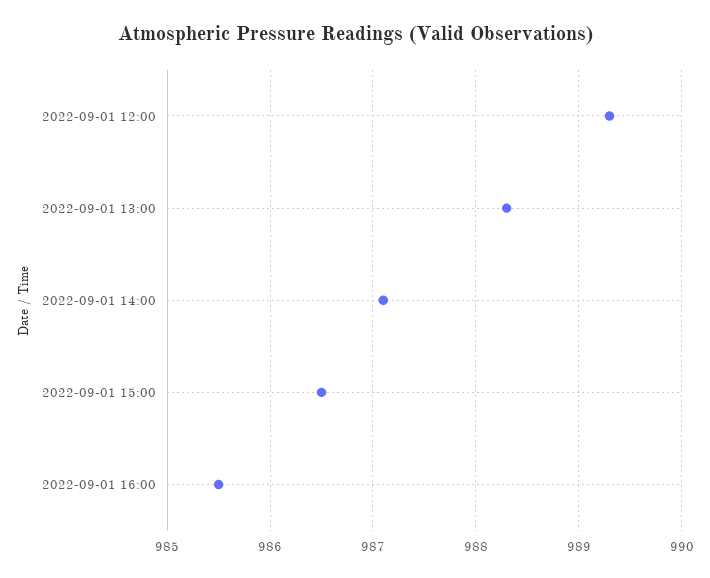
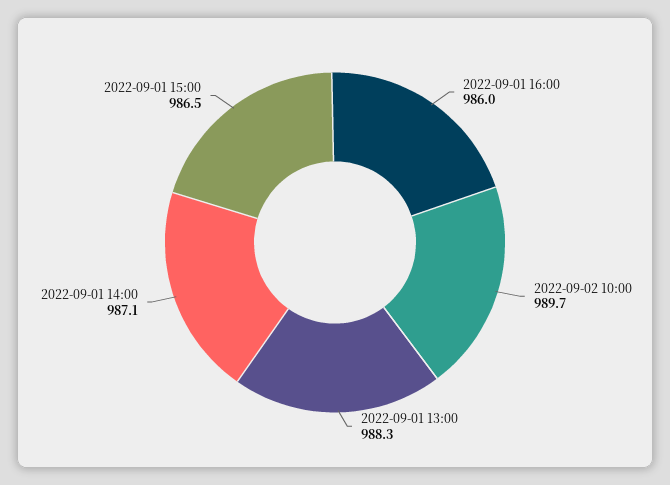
2022-09-01 12:00: 989.3 -> none
2022-09-01 16:00: 985.5 -> 986
2022-09-02 10:00: none -> 989.7

